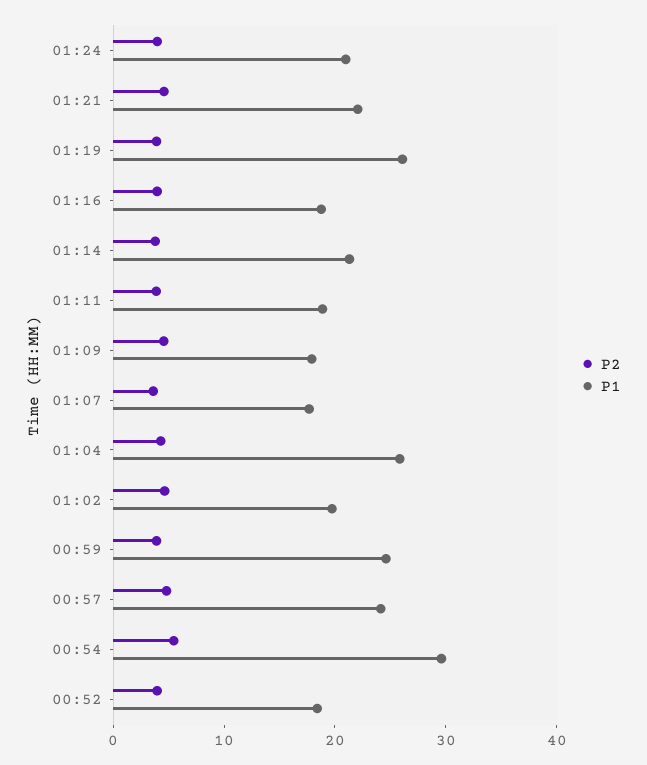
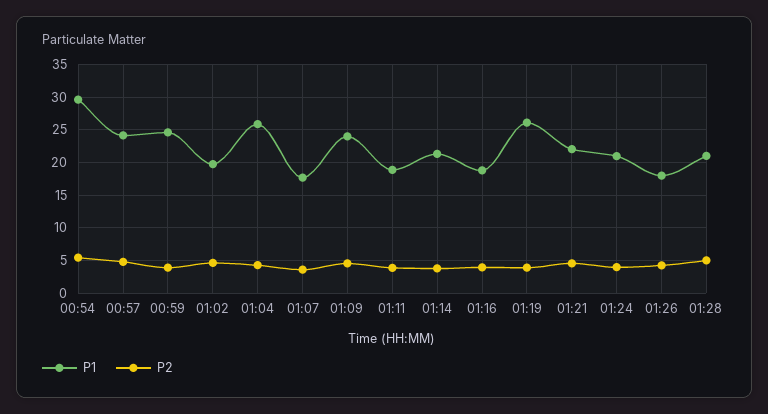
P1, 01:09: 18 -> 24
P2, 00:52: 4 -> none
P1, 00:52: 18 -> none
P1, 01:26: none -> 18
P2, 01:26: none -> 4
P1, 01:28: none -> 21
P2, 01:28: none -> 5

